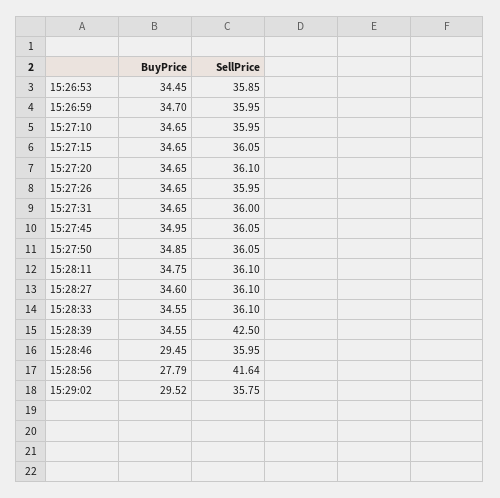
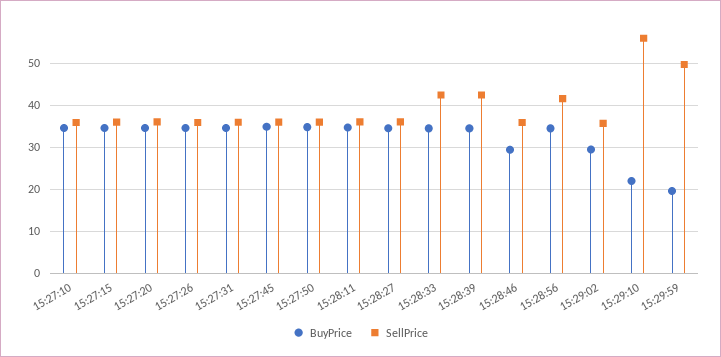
BuyPrice, 15:26:53: 34.45 -> none
SellPrice, 15:26:53: 35.85 -> none
BuyPrice, 15:26:59: 34.7 -> none
SellPrice, 15:26:59: 35.95 -> none
SellPrice, 15:28:33: 36.1 -> 42
BuyPrice, 15:28:56: 27.79 -> 34
BuyPrice, 15:29:10: none -> 22
SellPrice, 15:29:10: none -> 56
BuyPrice, 15:29:59: none -> 20
SellPrice, 15:29:59: none -> 50

